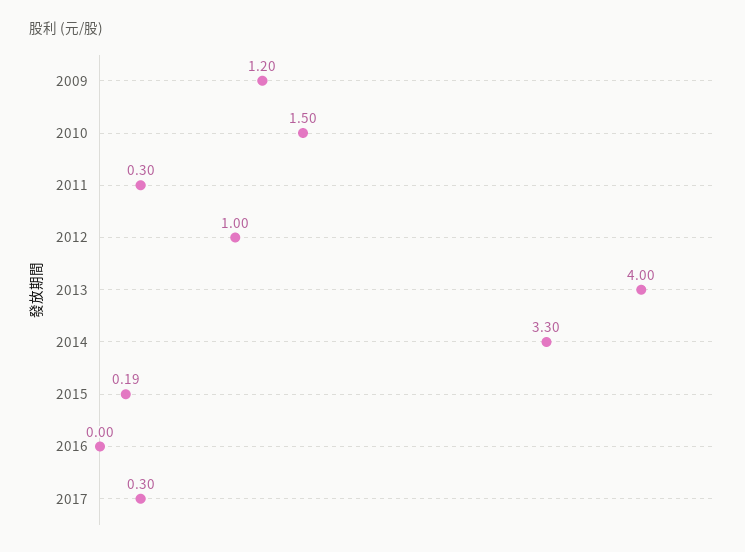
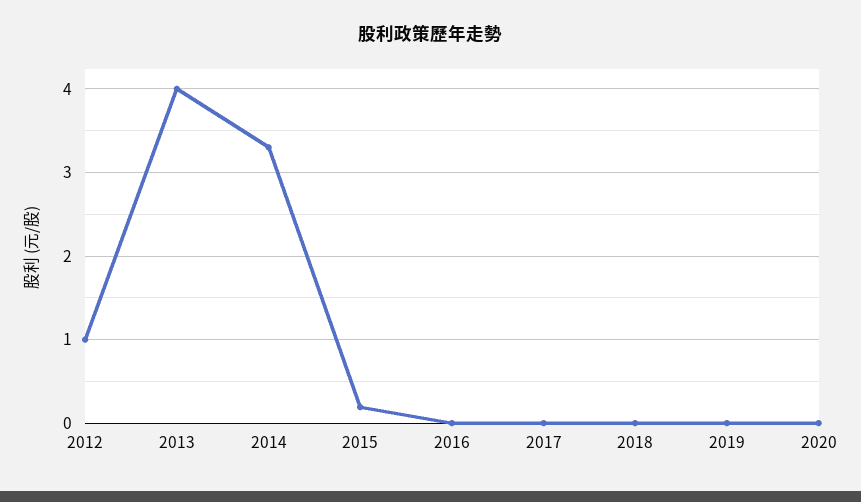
2009: 1.2 -> none
2010: 1.5 -> none
2011: 0.3 -> none
2017: 0.3 -> 0
2018: none -> 0
2019: none -> 0
2020: none -> 0

